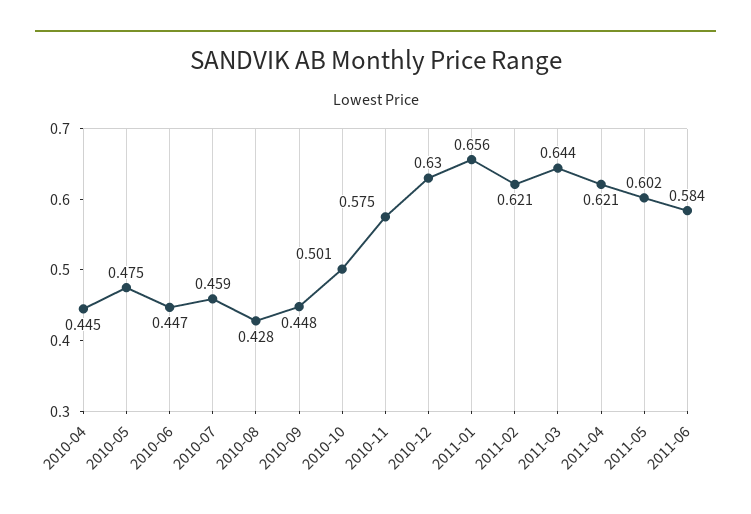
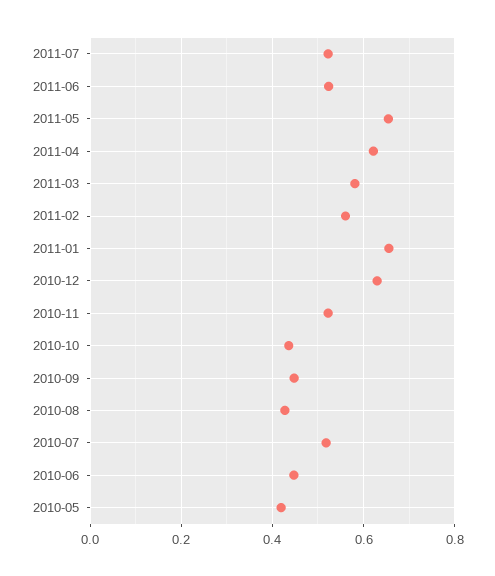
2010-04: 0.445 -> none
2010-05: 0.475 -> 0.42
2010-07: 0.459 -> 0.52
2010-10: 0.501 -> 0.44
2010-11: 0.575 -> 0.52
2011-02: 0.621 -> 0.56
2011-03: 0.644 -> 0.58
2011-05: 0.602 -> 0.66
2011-06: 0.584 -> 0.52
2011-07: none -> 0.52

